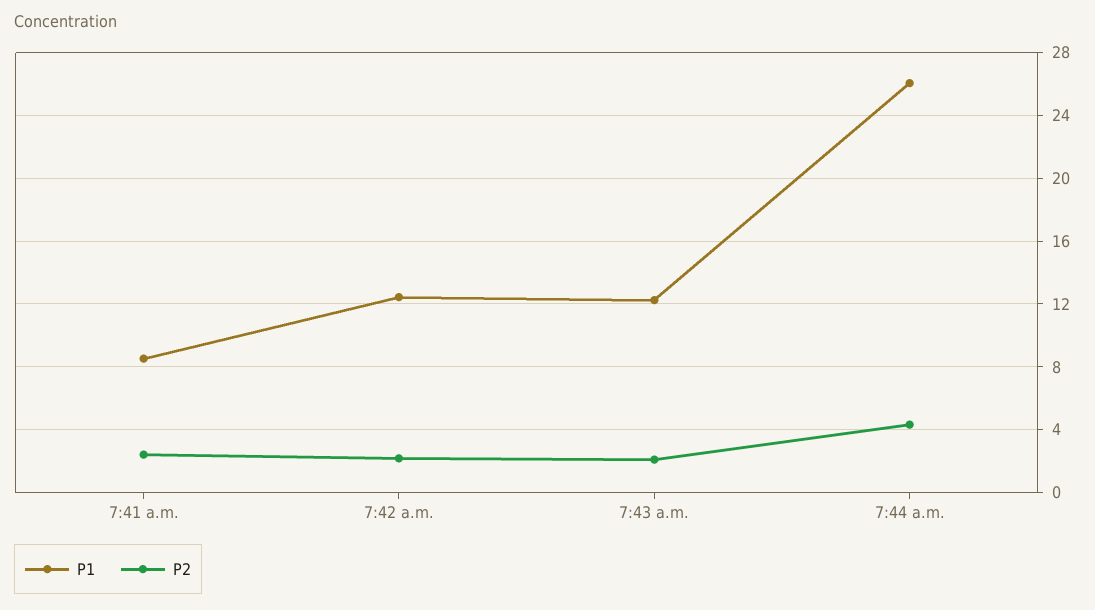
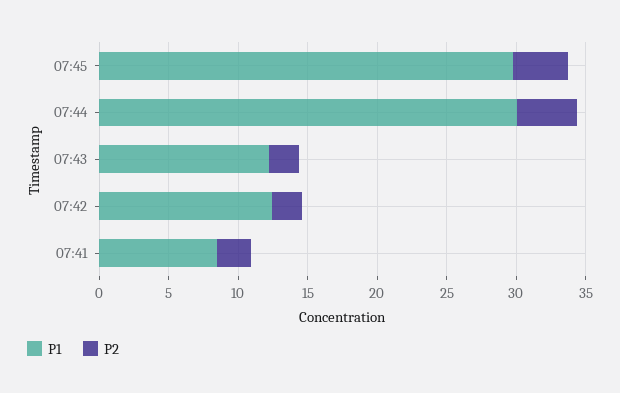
P1, 7:44 a.m.: 26 -> 30
P1, 07:45: none -> 30
P2, 07:45: none -> 4

